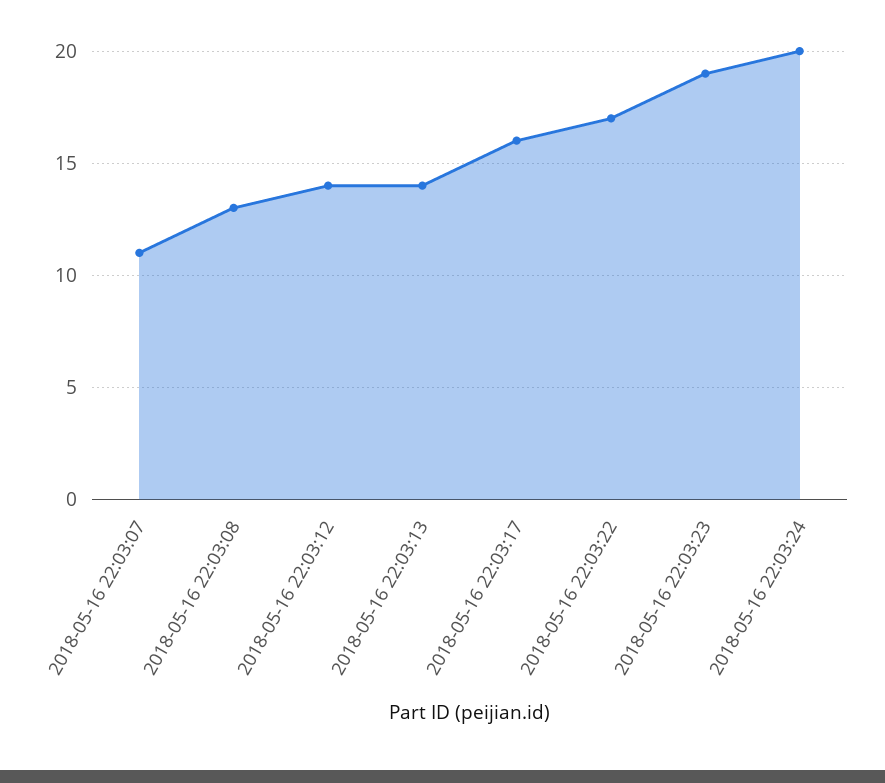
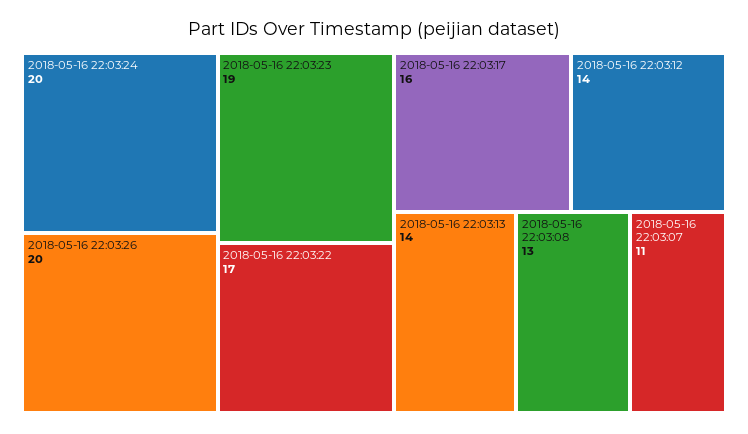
2018-05-16 22:03:26: none -> 20

